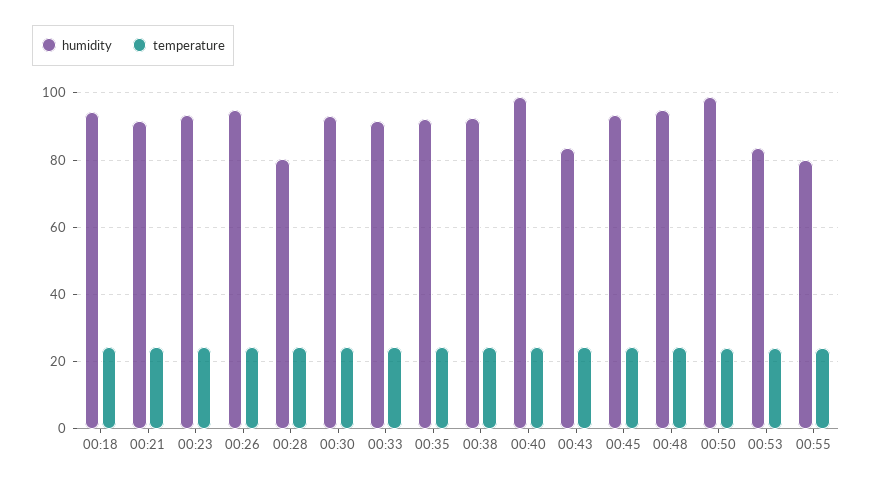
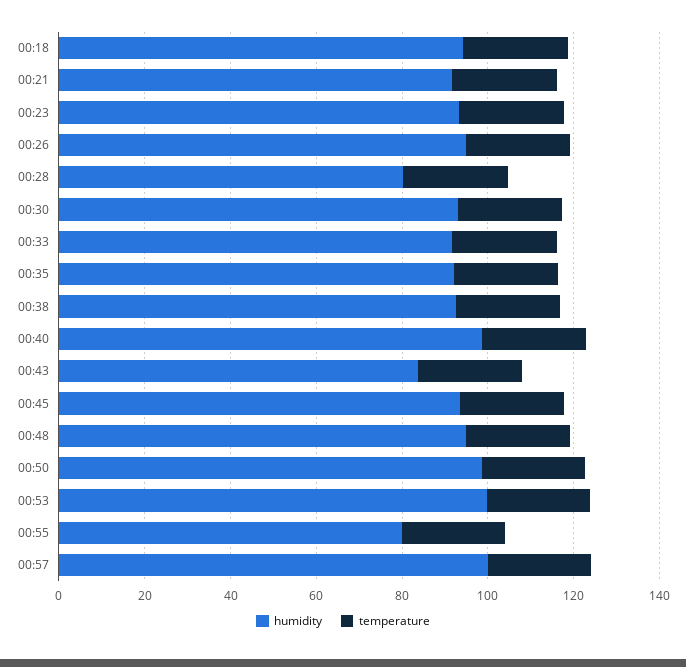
humidity, 00:53: 84 -> 100
humidity, 00:57: none -> 100
temperature, 00:57: none -> 25

